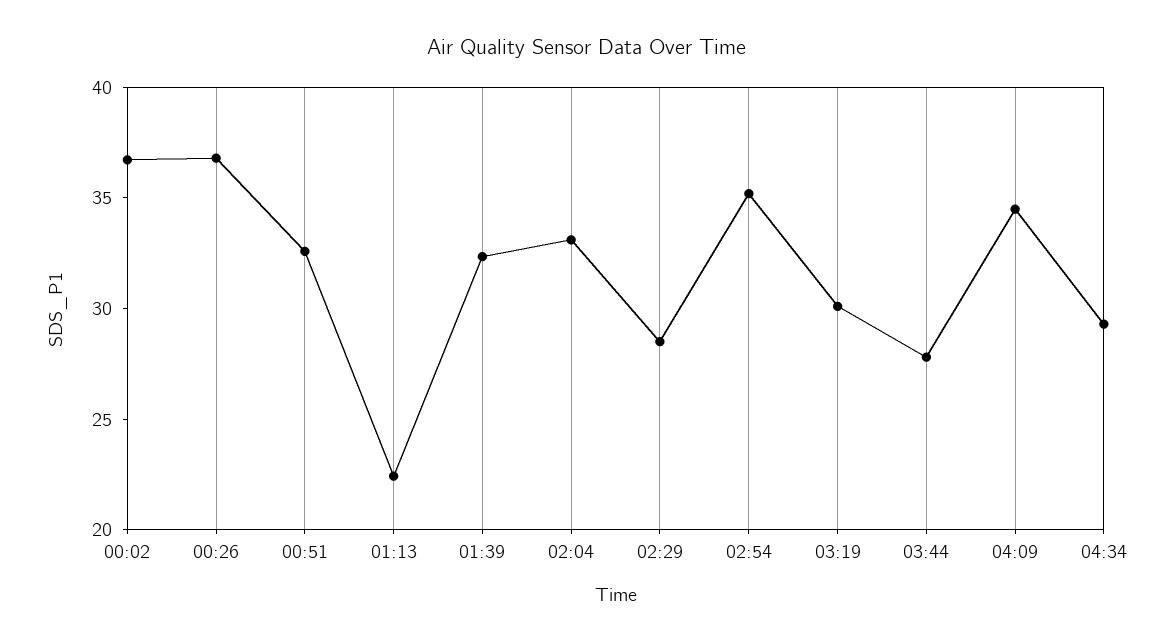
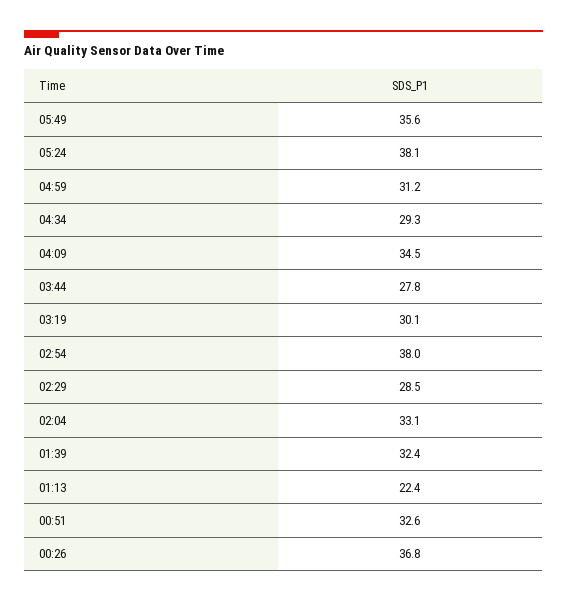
00:02: 37 -> none
02:54: 35 -> 38
05:49: none -> 35.6
05:24: none -> 38.1
04:59: none -> 31.2

